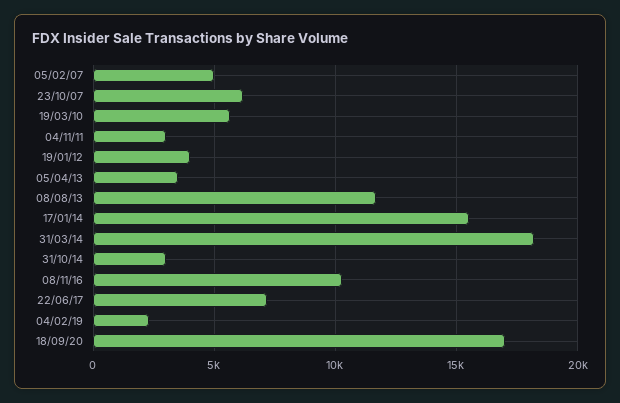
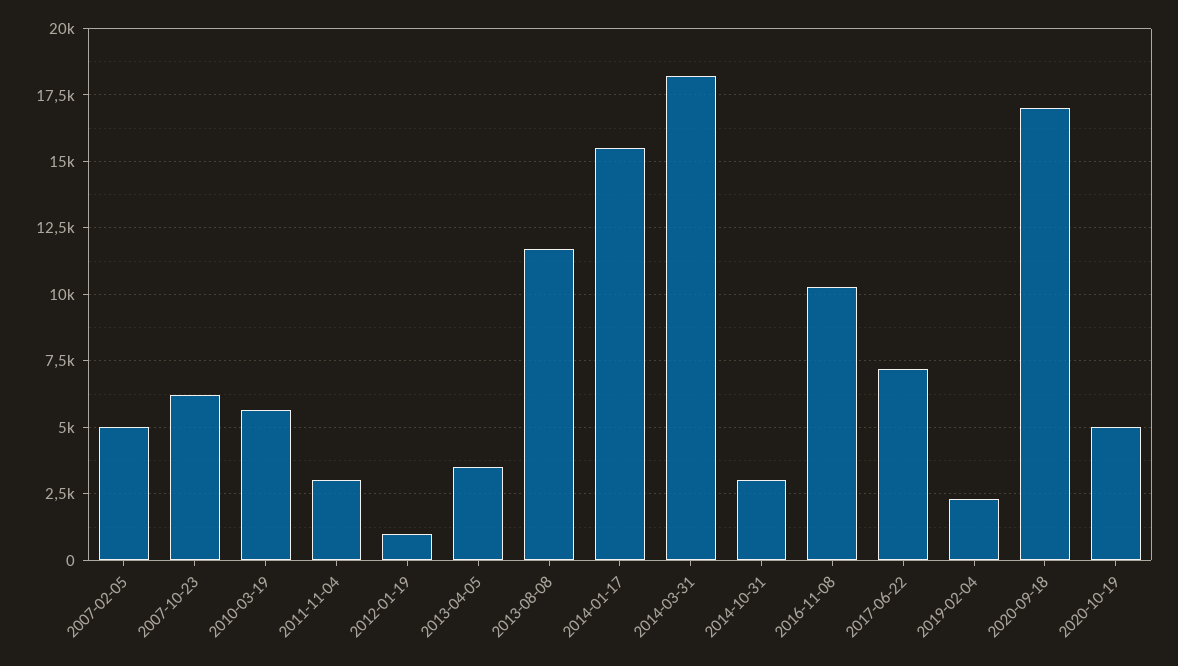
19/01/12: 4000 -> 1000
2020-10-19: none -> 5000

